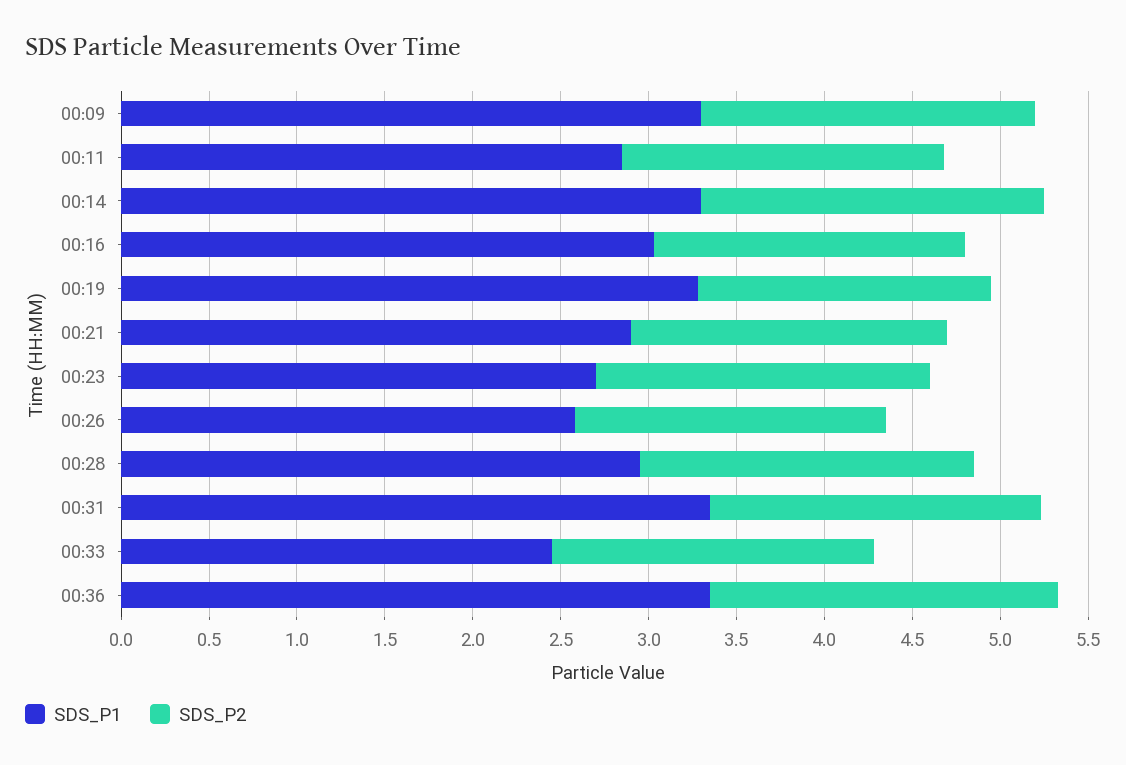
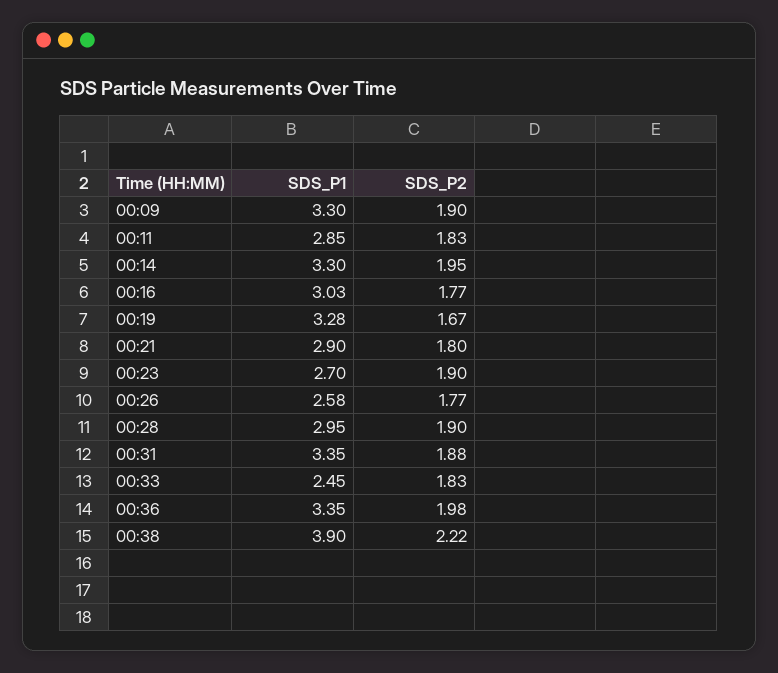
SDS_P1, 00:38: none -> 3.9
SDS_P2, 00:38: none -> 2.22

